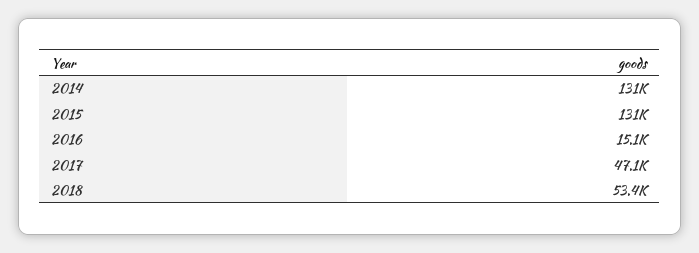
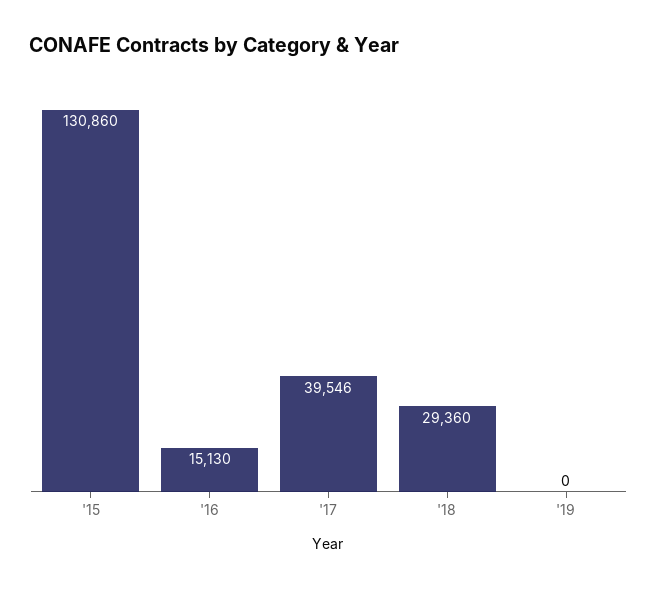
2014: 131000 -> none
2017: 47100 -> 39546
2018: 53400 -> 29360
'19: none -> 0

